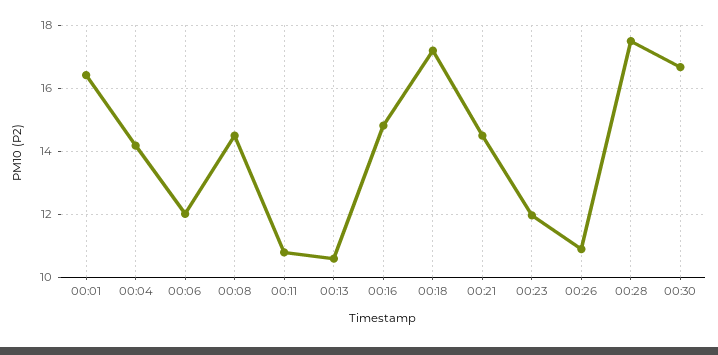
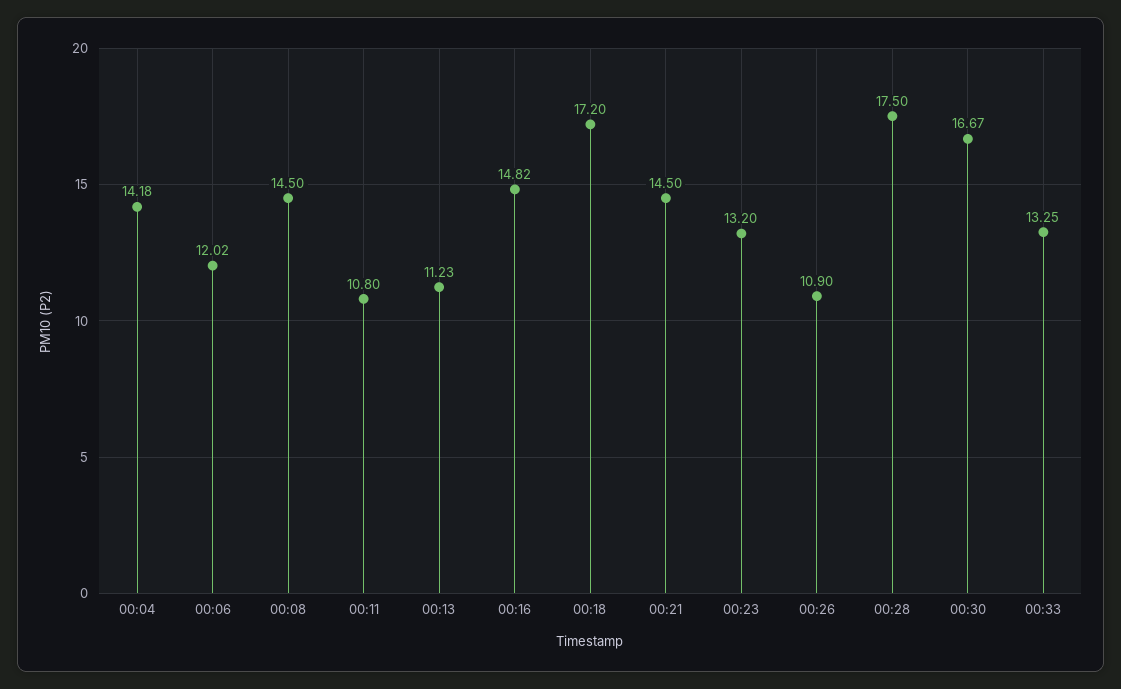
00:01: 16.4 -> none
00:13: 10.6 -> 11.23
00:23: 12 -> 13.2
00:33: none -> 13.25

